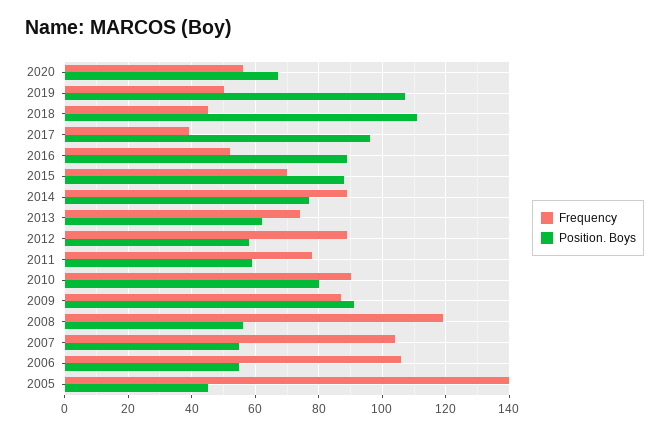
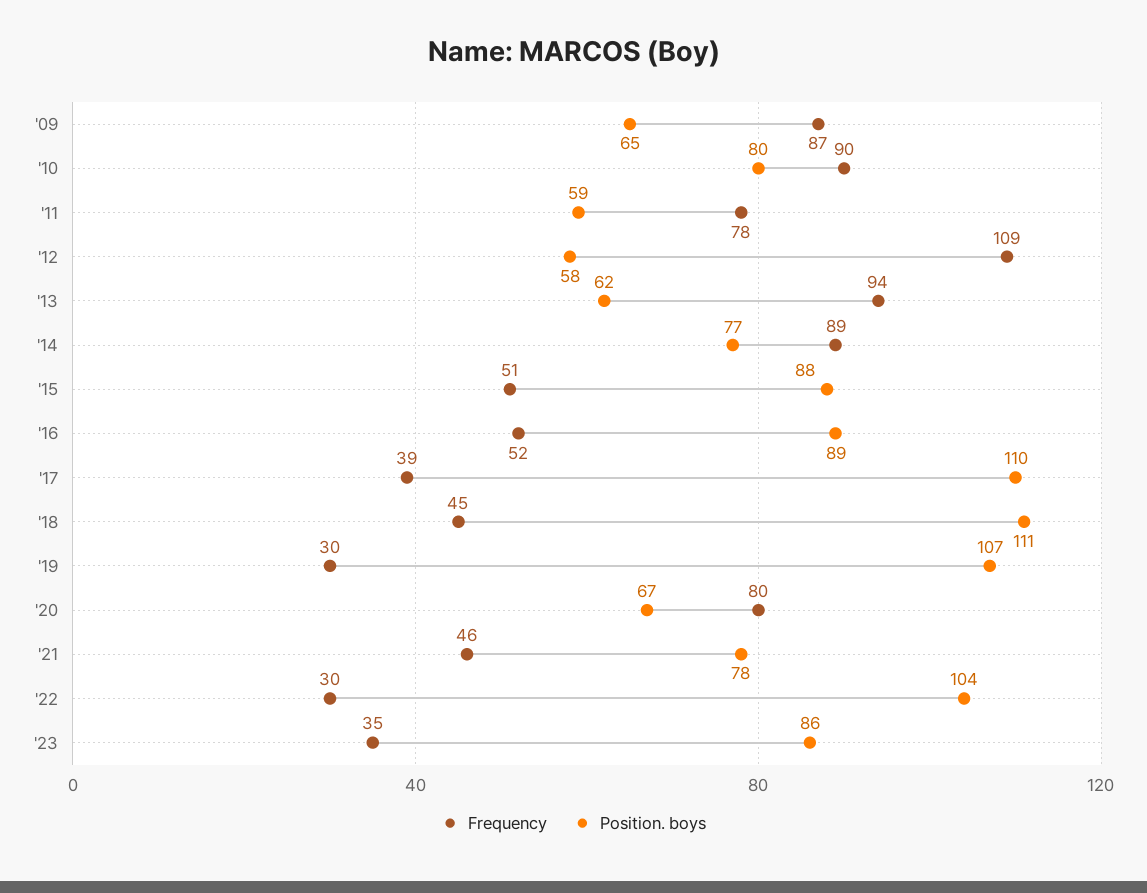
Frequency, 2020: 55 -> 80
Frequency, 2019: 50 -> 30
Position. Boys, 2017: 95 -> 110
Frequency, 2015: 70 -> 51
Frequency, 2013: 75 -> 94
Frequency, 2012: 90 -> 109
Position. Boys, 2009: 90 -> 65
Frequency, 2008: 120 -> none
Position. Boys, 2008: 55 -> none
Frequency, 2007: 105 -> none
Position. Boys, 2007: 55 -> none
Frequency, 2006: 105 -> none
Position. Boys, 2006: 55 -> none
Frequency, 2005: 140 -> none
Position. Boys, 2005: 45 -> none
Frequency, '21: none -> 46
Position. Boys, '21: none -> 78
Frequency, '22: none -> 30
Position. Boys, '22: none -> 104
Frequency, '23: none -> 35
Position. Boys, '23: none -> 86

